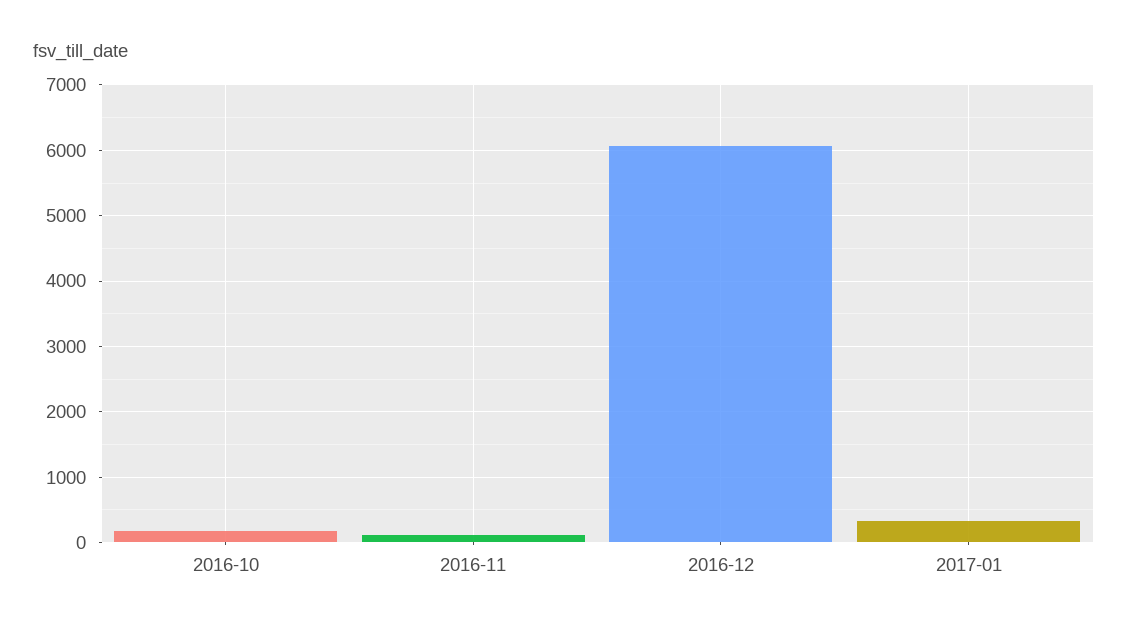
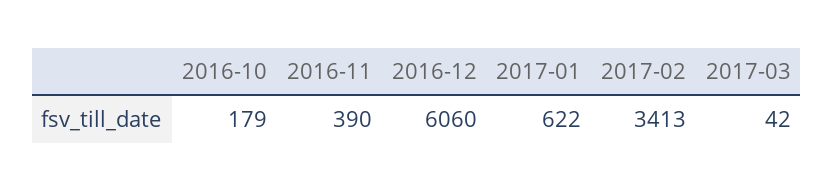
2016-11: 100 -> 390
2017-01: 300 -> 622
2017-02: none -> 3413
2017-03: none -> 42

